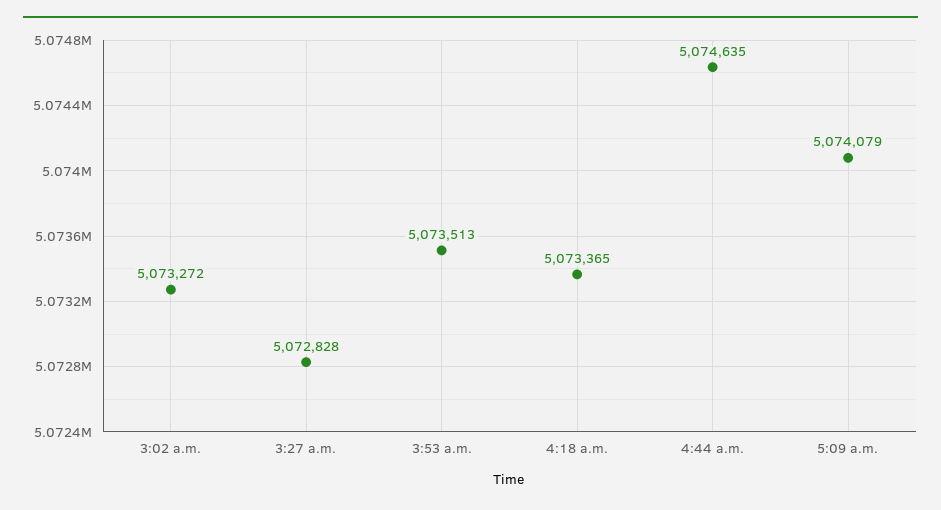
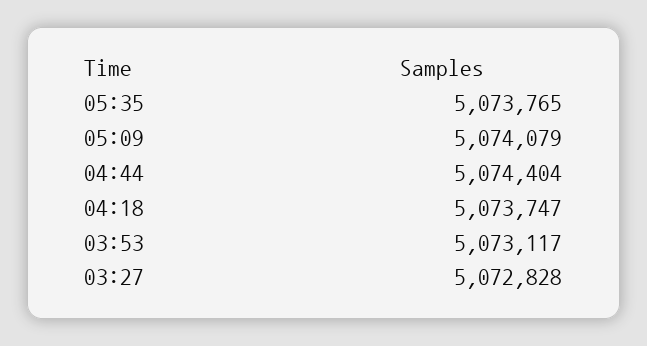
3:02 a.m.: 5073272 -> none
3:53 a.m.: 5073513 -> 5073117
4:18 a.m.: 5073365 -> 5073747
4:44 a.m.: 5074635 -> 5074404
05:35: none -> 5073765

